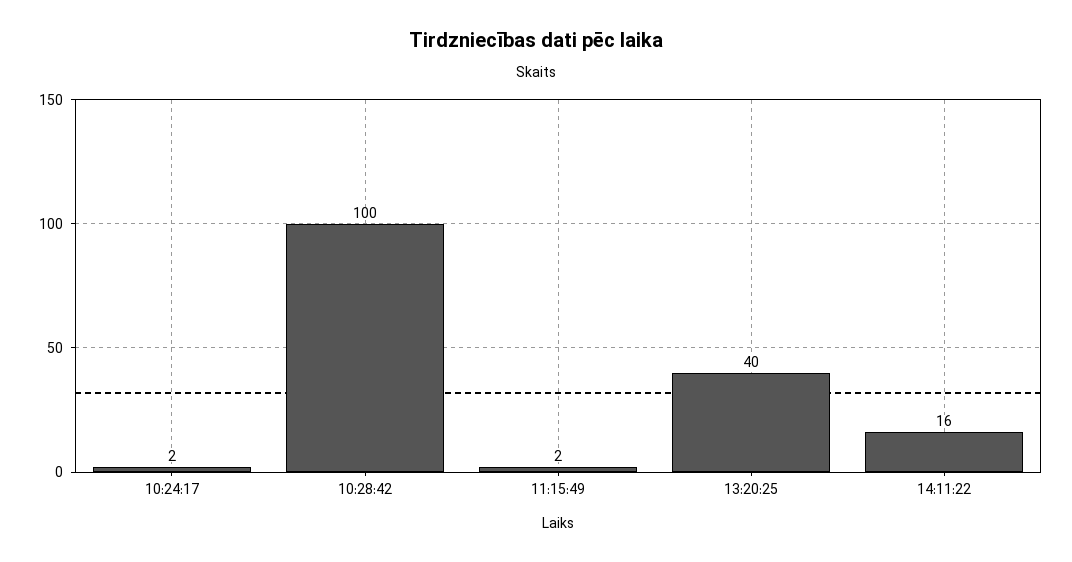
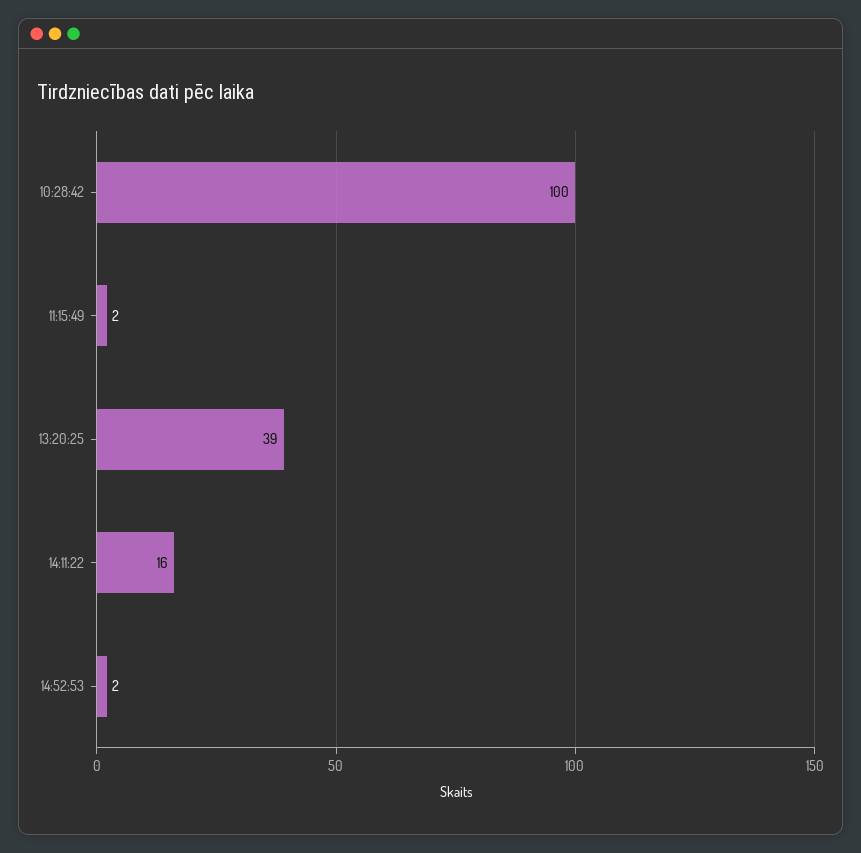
10:24:17: 2 -> none
13:20:25: 40 -> 39
14:52:53: none -> 2

